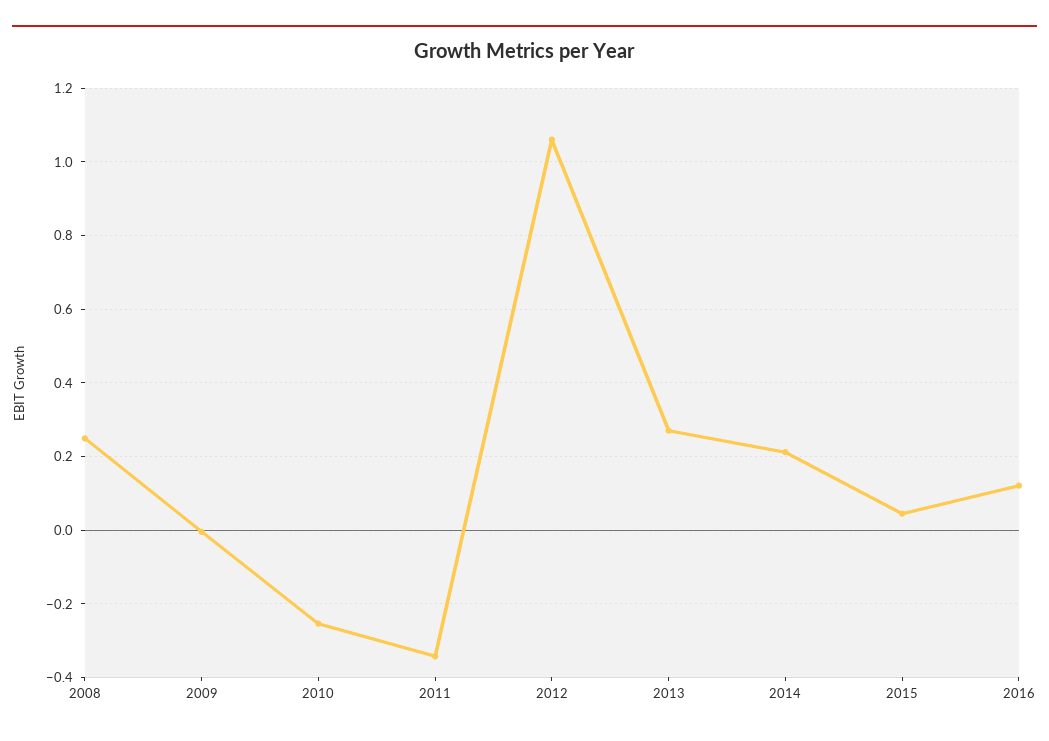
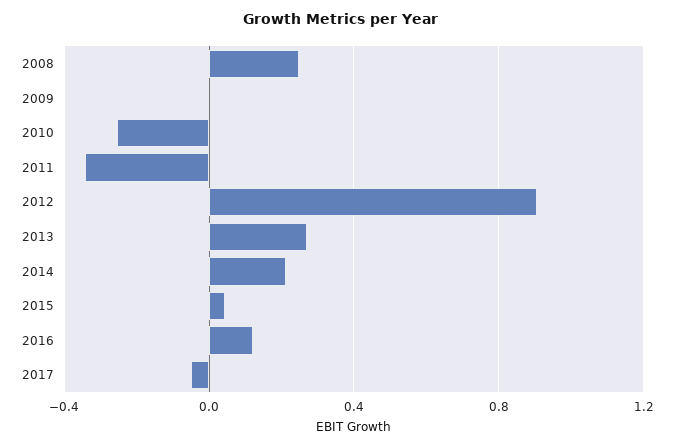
2012: 1.06 -> 0.9
2017: none -> -0.05

